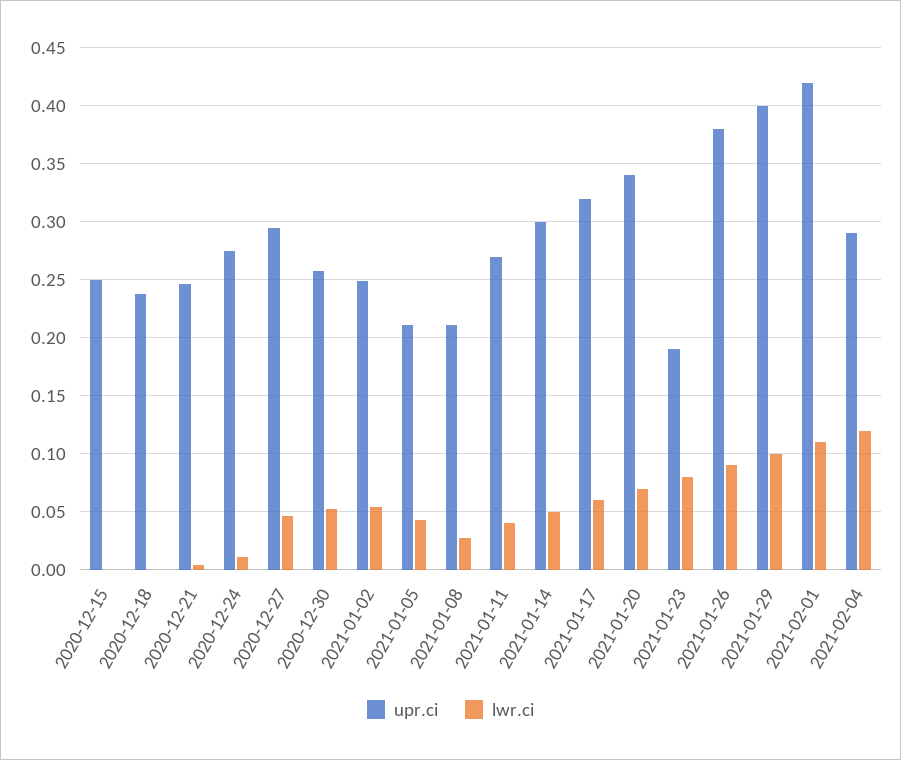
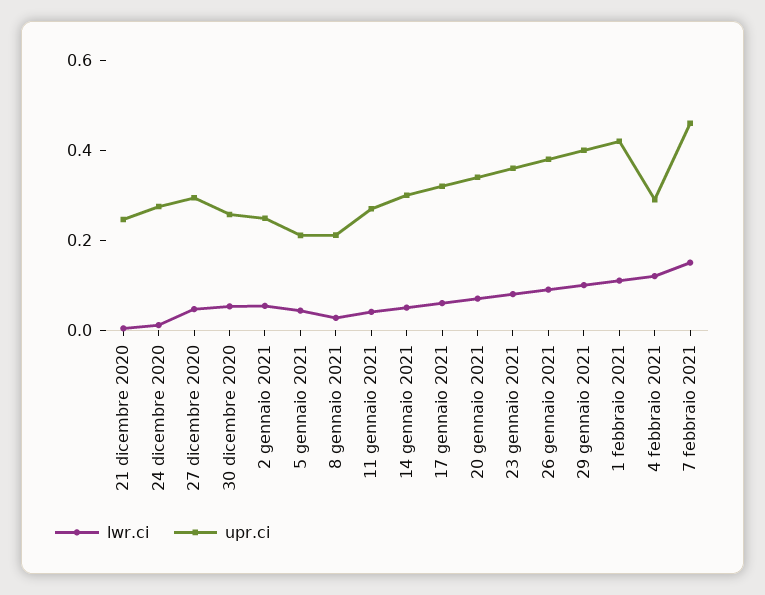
upr.ci, 2020-12-15: 0.25 -> none
lwr.ci, 2020-12-15: 0 -> none
upr.ci, 2020-12-18: 0.24 -> none
lwr.ci, 2020-12-18: 0 -> none
upr.ci, 2021-01-23: 0.19 -> 0.35
lwr.ci, 7 febbraio 2021: none -> 0.15
upr.ci, 7 febbraio 2021: none -> 0.45

